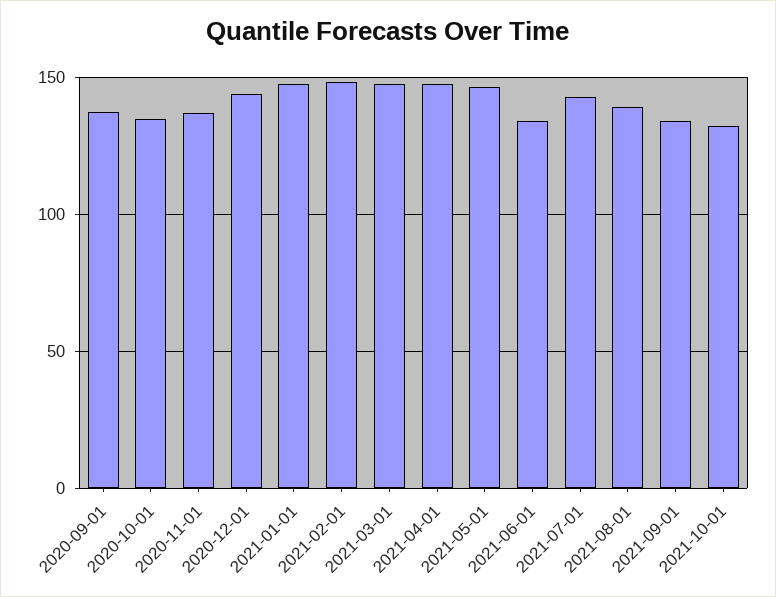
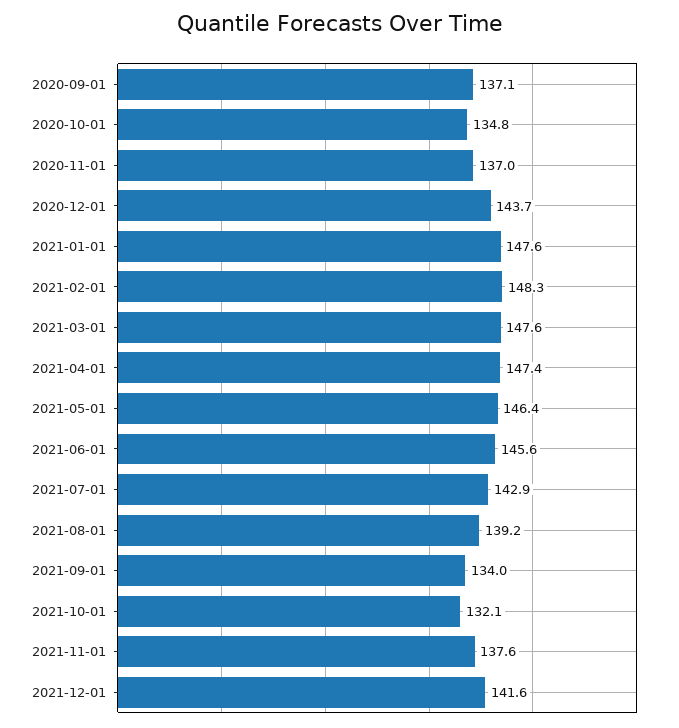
2021-06-01: 135 -> 145.6
2021-11-01: none -> 137.6
2021-12-01: none -> 141.6

